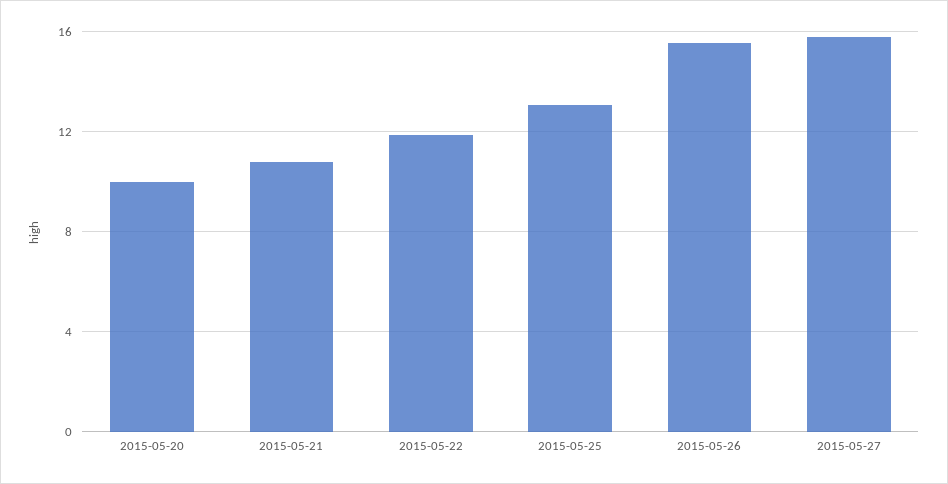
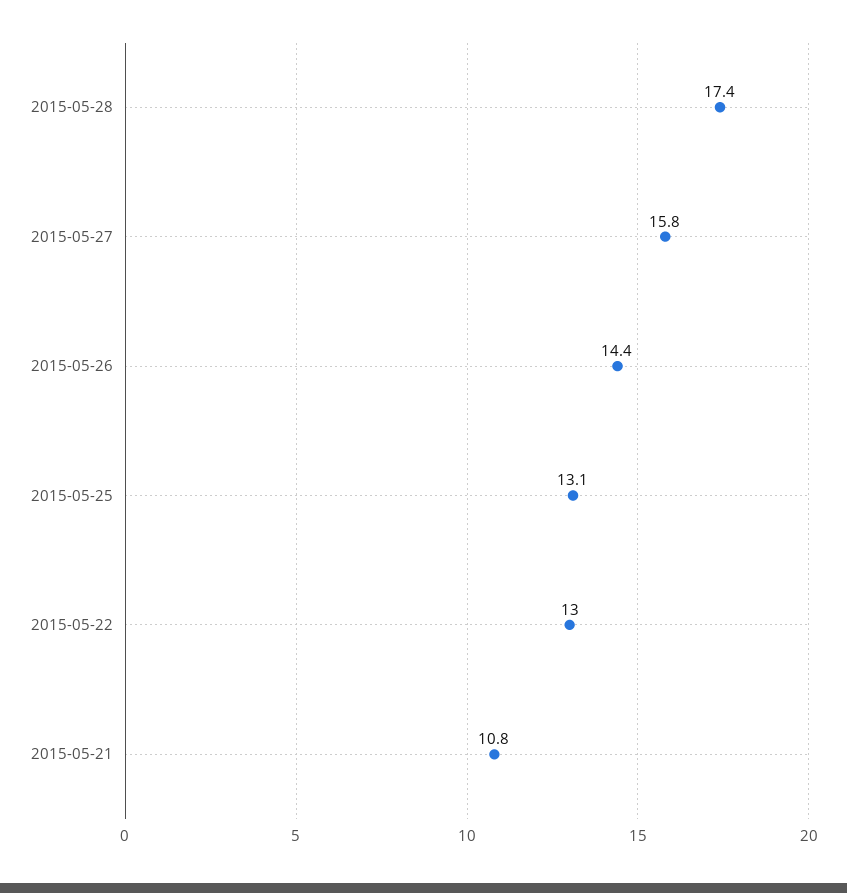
2015-05-20: 10 -> none
2015-05-22: 12 -> 13
2015-05-26: 15.5 -> 14.4
2015-05-28: none -> 17.4

